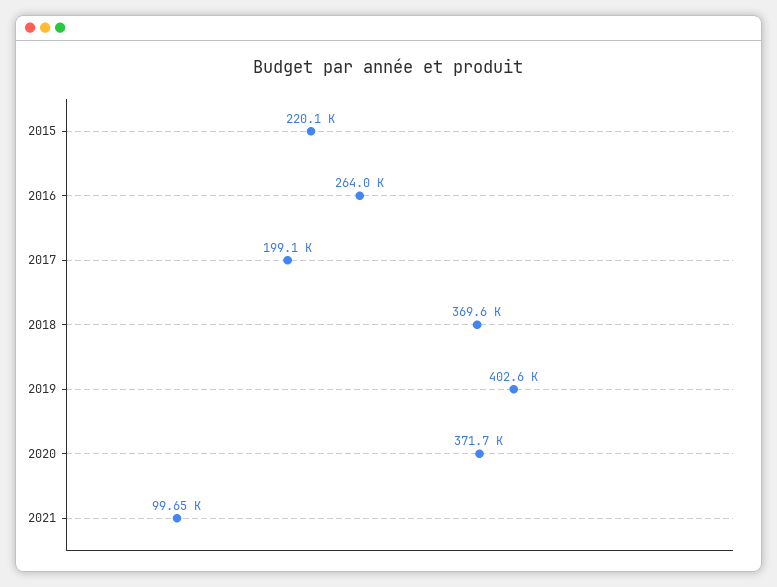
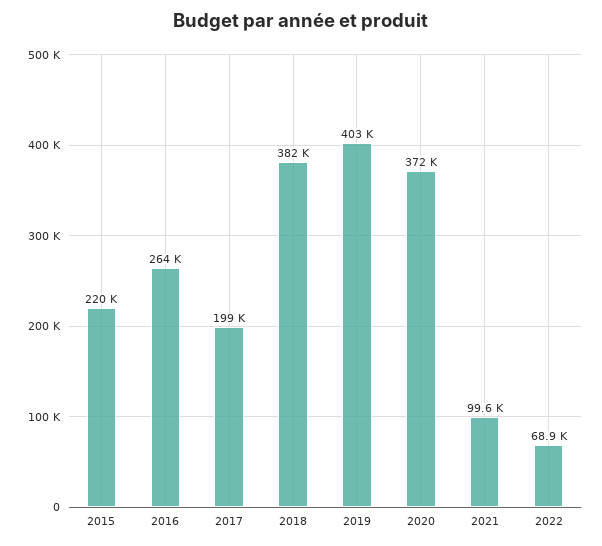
2018: 369600 -> 382000
2022: none -> 68900

